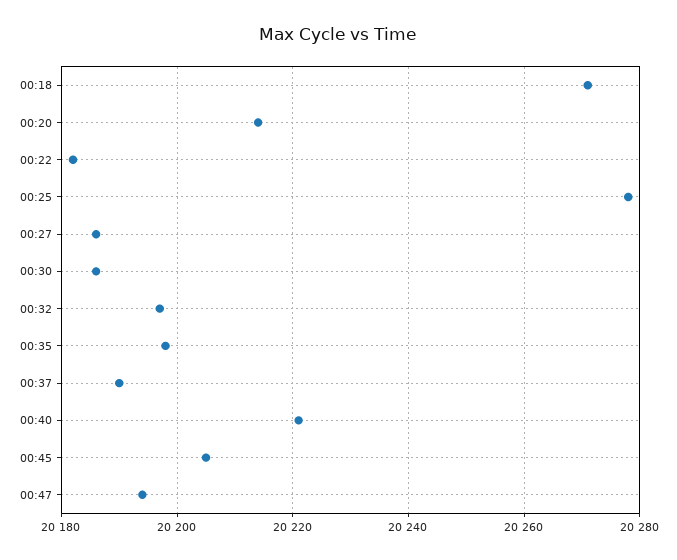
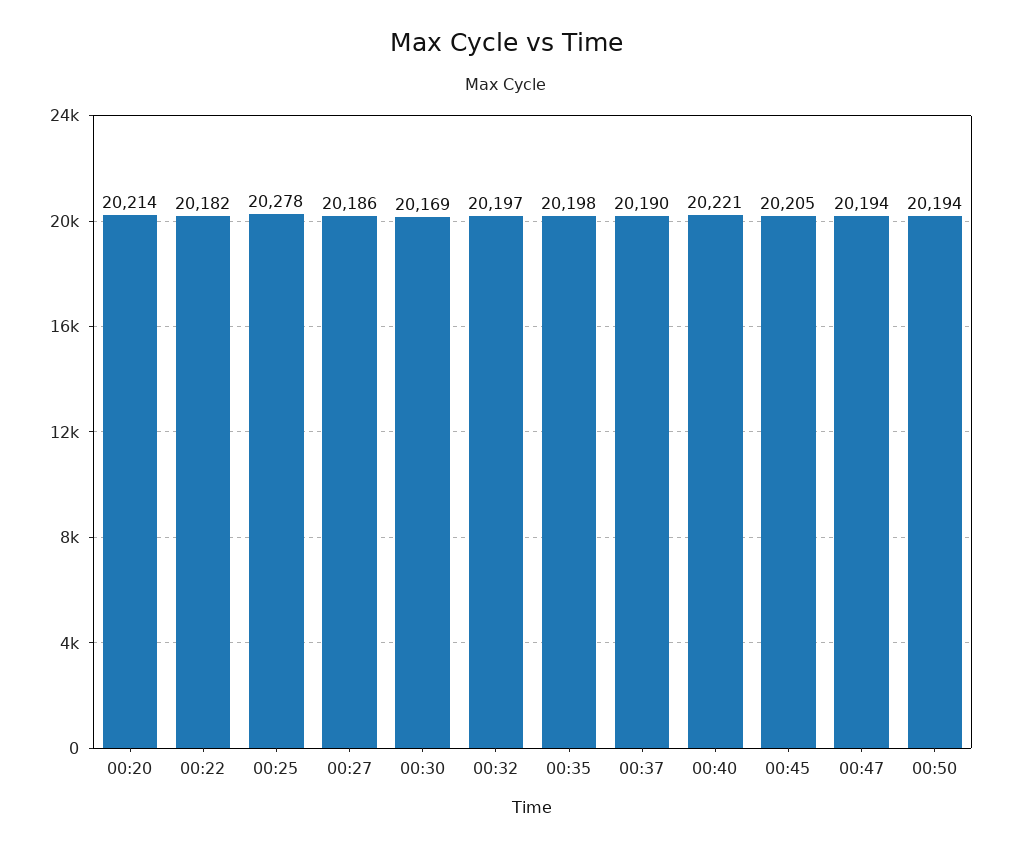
00:18: 20270 -> none
00:30: 20185 -> 20169
00:50: none -> 20194

